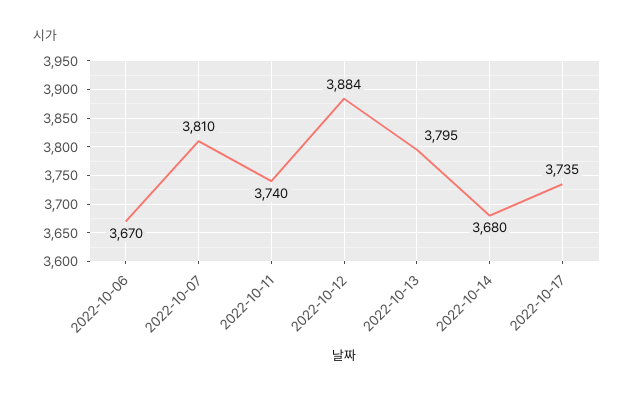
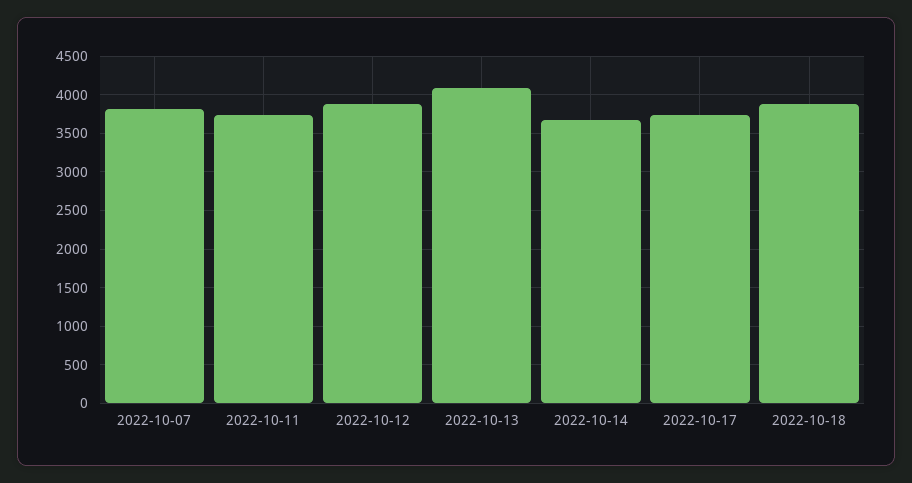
2022-10-06: 3670 -> none
2022-10-13: 3795 -> 4100
2022-10-18: none -> 3900

